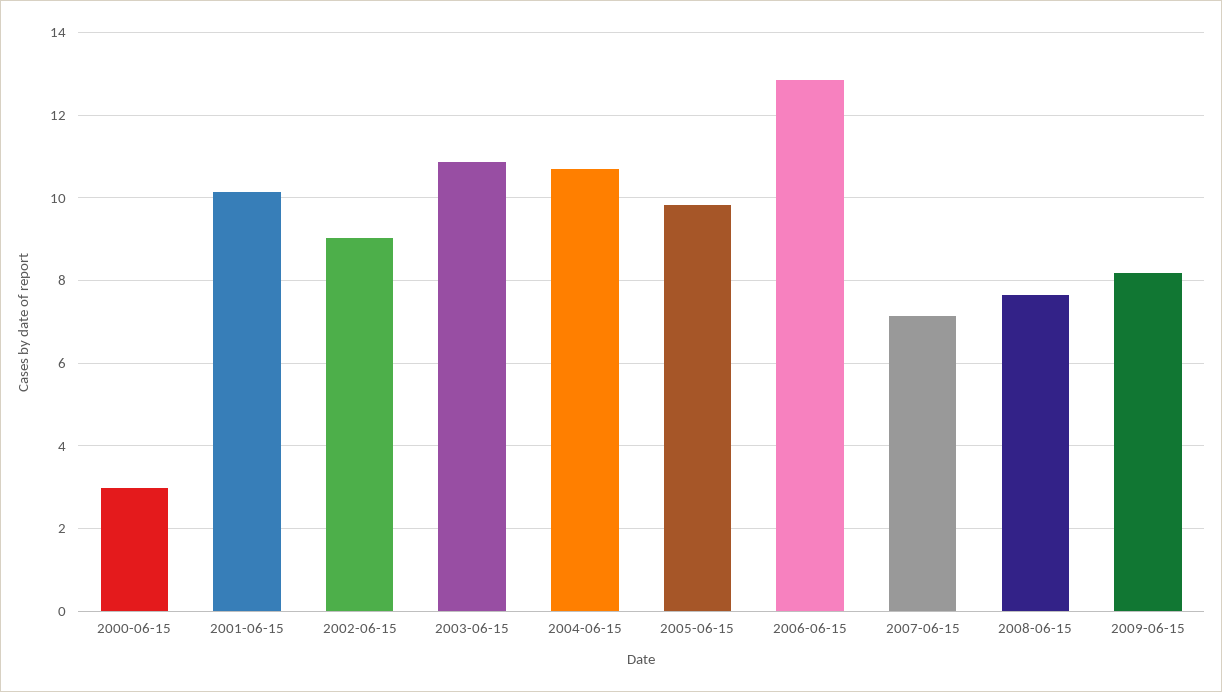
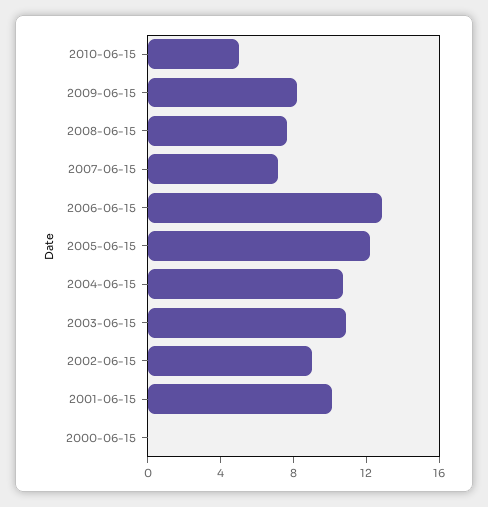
2000-06-15: 3 -> 0
2005-06-15: 9.8 -> 12
2010-06-15: none -> 5

